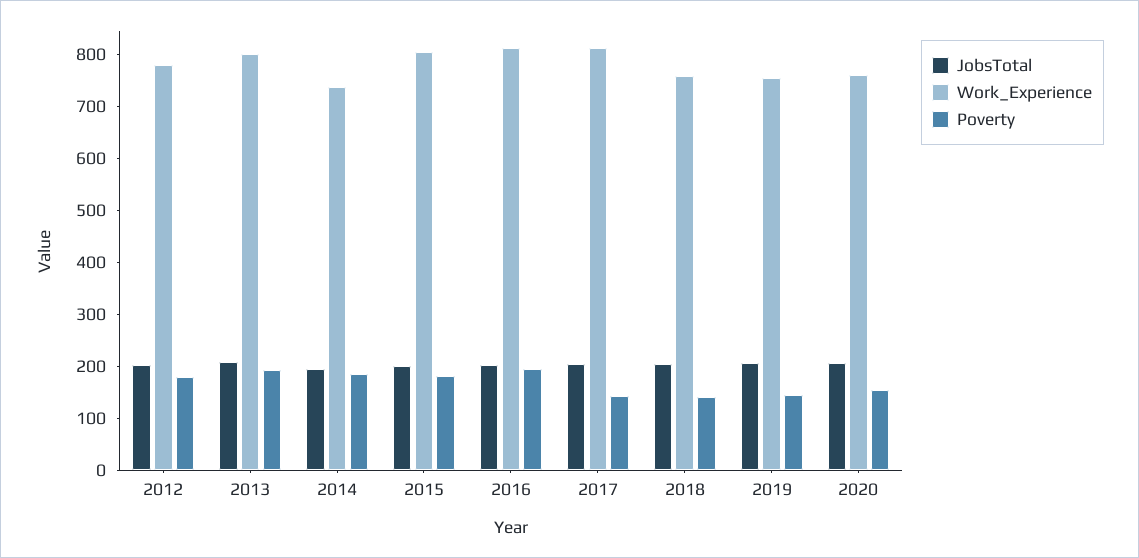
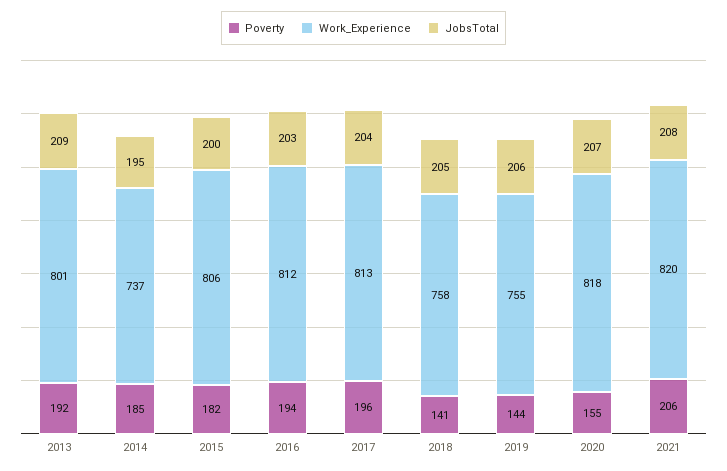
JobsTotal, 2012: 200 -> none
Work_Experience, 2012: 780 -> none
Poverty, 2012: 180 -> none
Poverty, 2017: 140 -> 196
Work_Experience, 2020: 760 -> 818
Poverty, 2021: none -> 206
Work_Experience, 2021: none -> 820
JobsTotal, 2021: none -> 208

